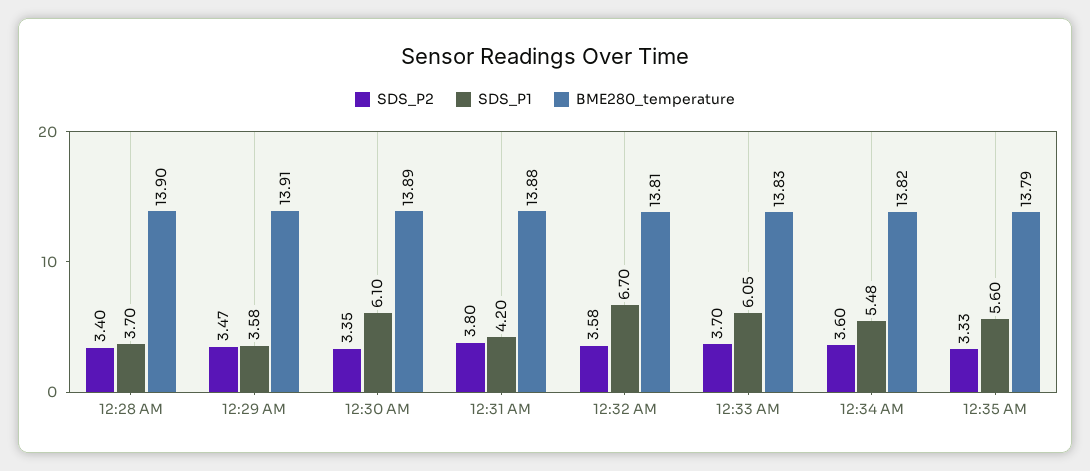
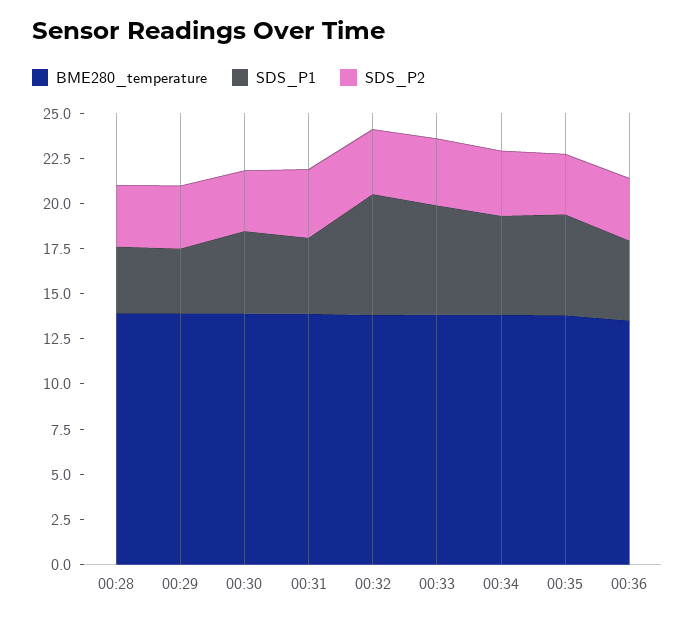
SDS_P1, 12:30 AM: 6.1 -> 4.5
BME280_temperature, 00:36: none -> 13.5
SDS_P1, 00:36: none -> 4.5
SDS_P2, 00:36: none -> 3.5

